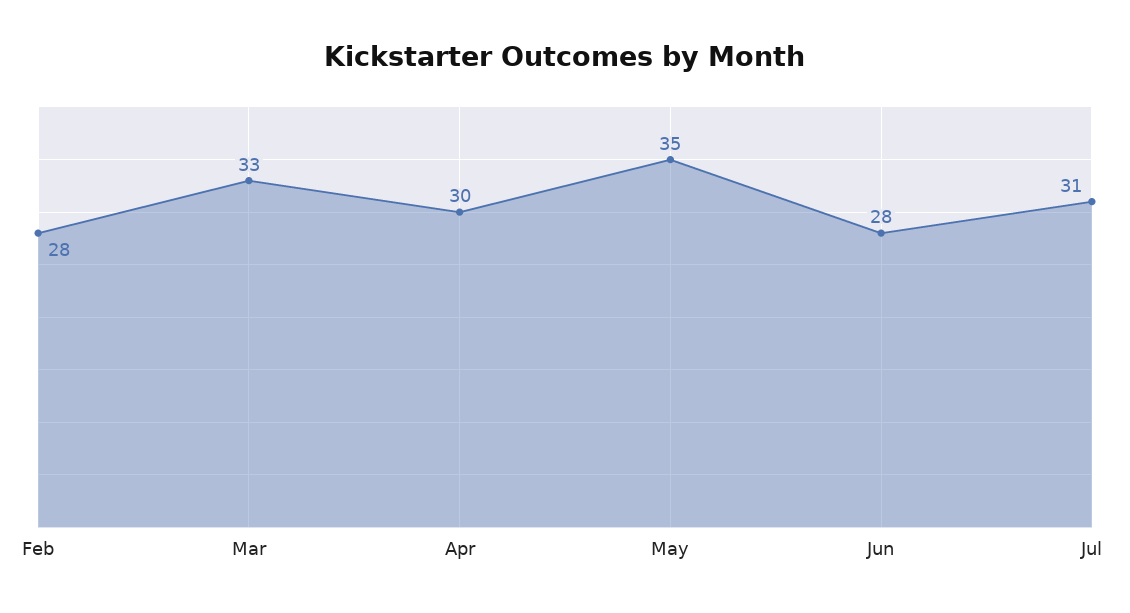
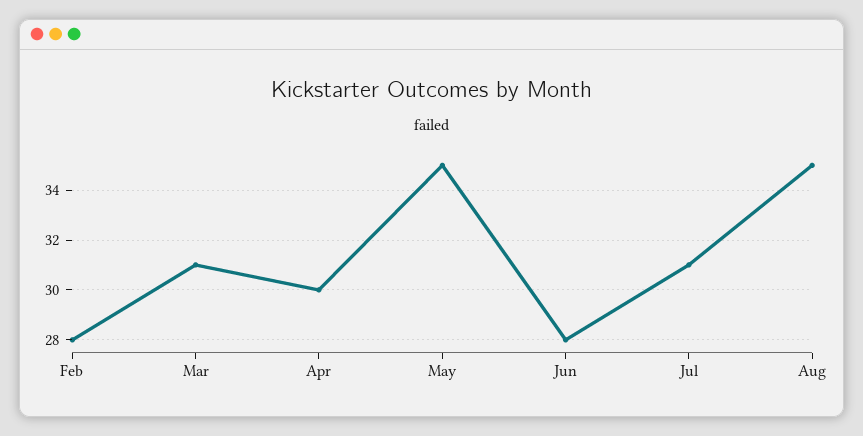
Mar: 33 -> 31
Aug: none -> 35

